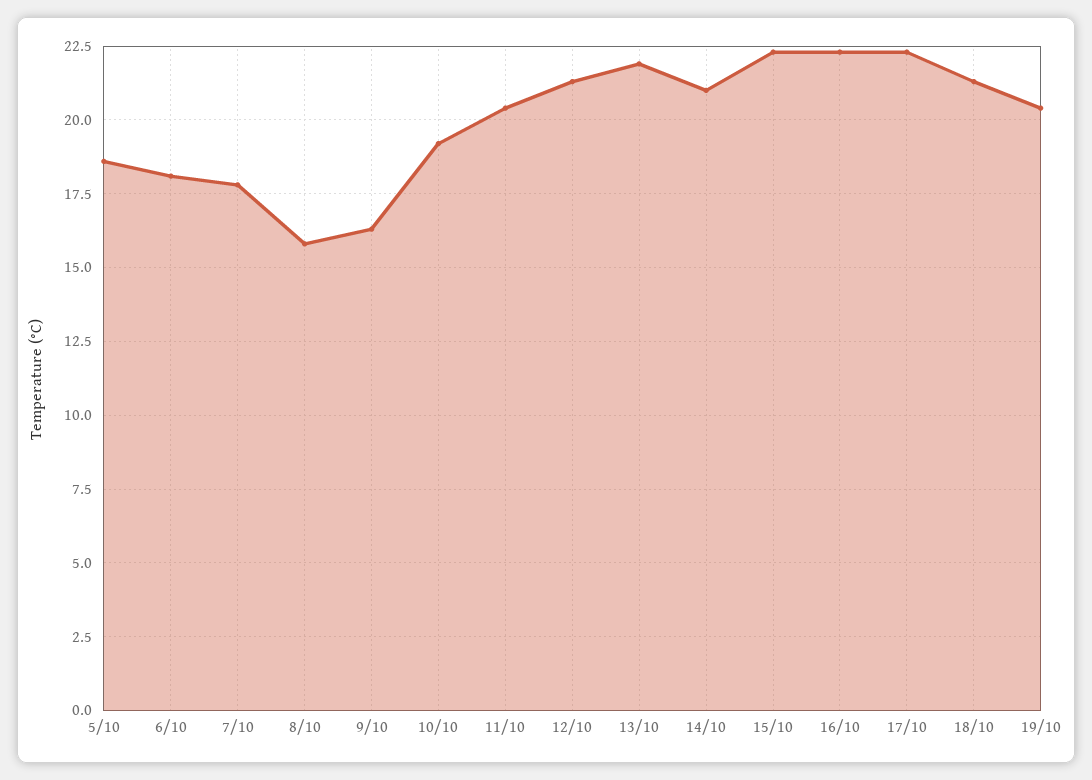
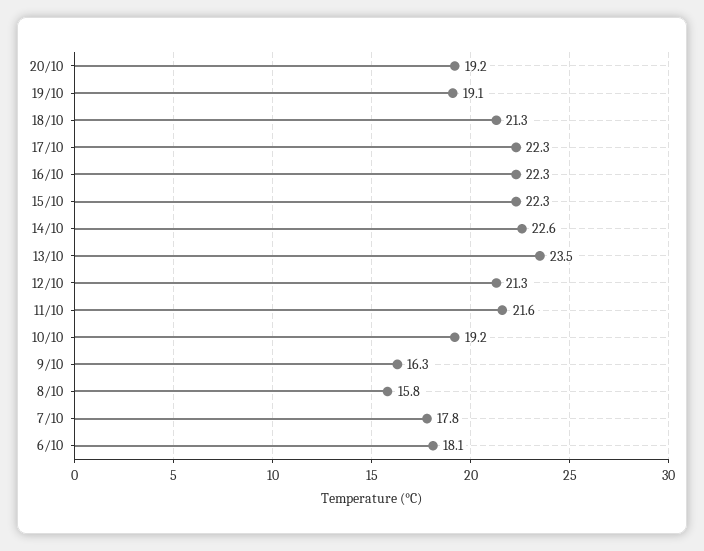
5/10: 18.5 -> none
11/10: 20.5 -> 21.6
13/10: 22 -> 23.5
14/10: 21 -> 22.6
19/10: 20.5 -> 19.1
20/10: none -> 19.2

